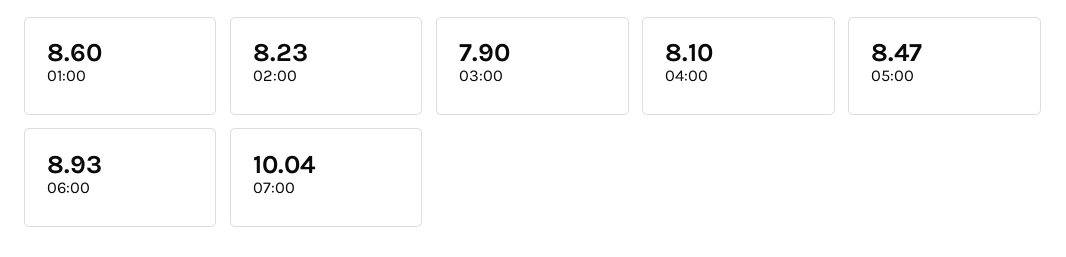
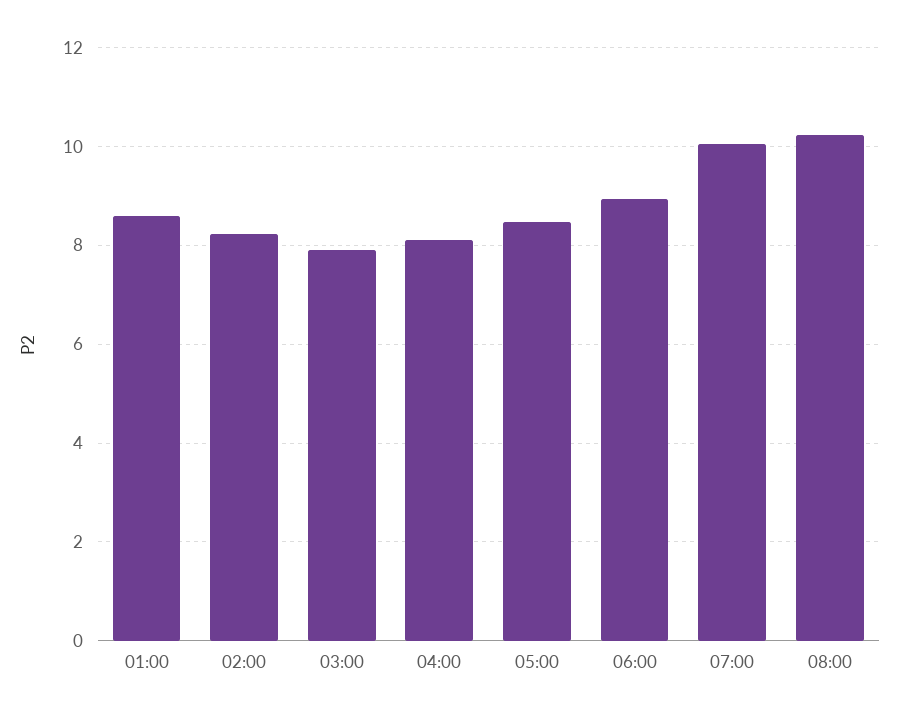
08:00: none -> 10.2

